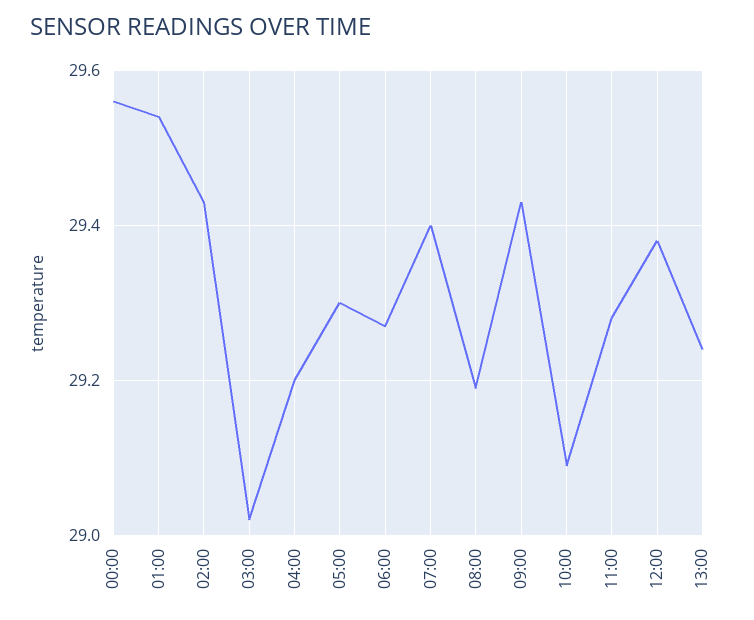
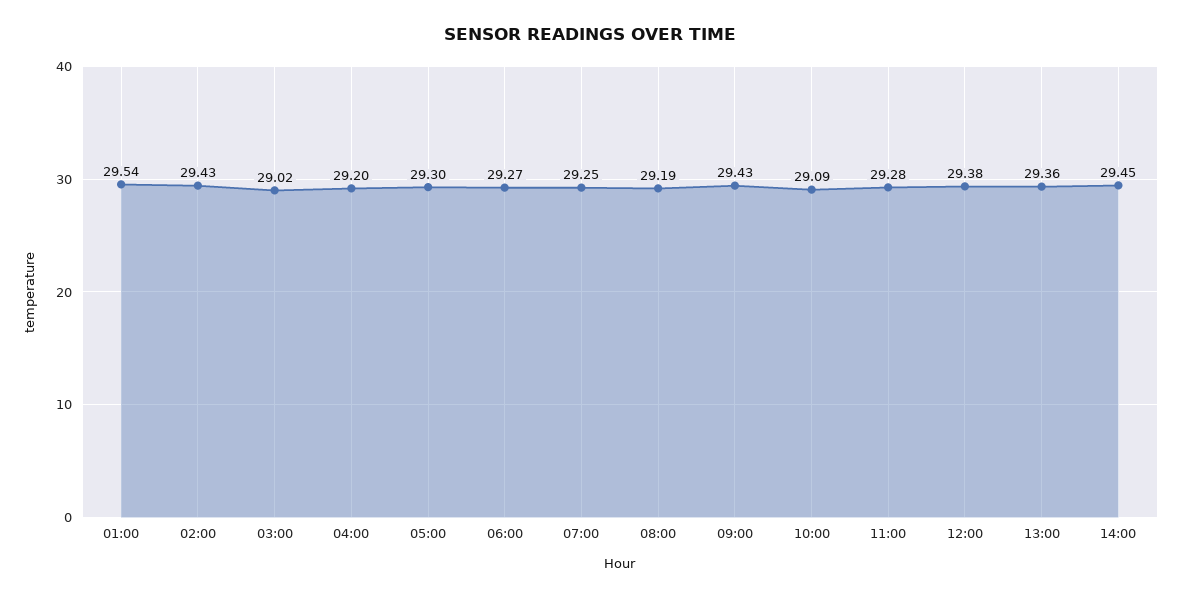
00:00: 29.55 -> none
07:00: 29.4 -> 29.25
13:00: 29.25 -> 29.36
14:00: none -> 29.45

